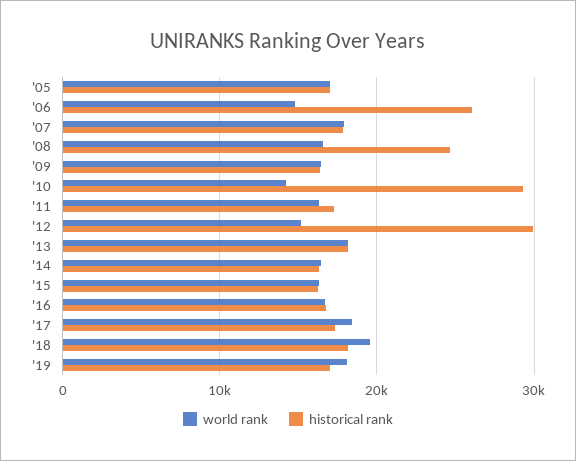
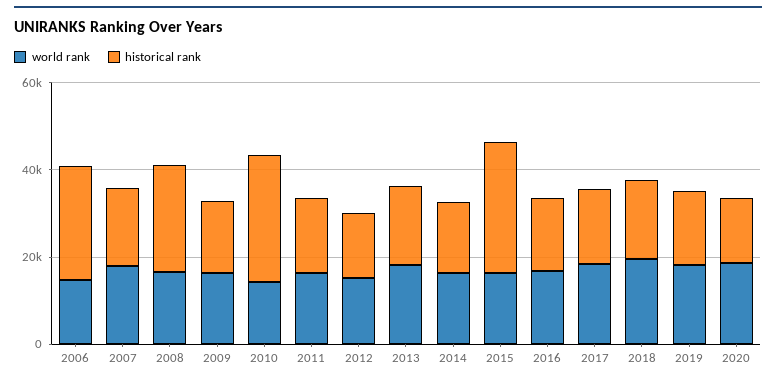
world rank, '05: 17000 -> none
historical rank, '05: 17000 -> none
historical rank, '12: 30000 -> 15000
historical rank, '15: 16000 -> 30000
world rank, 2020: none -> 20000
historical rank, 2020: none -> 15000

